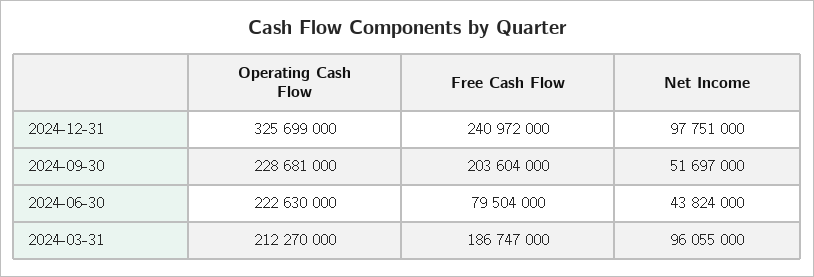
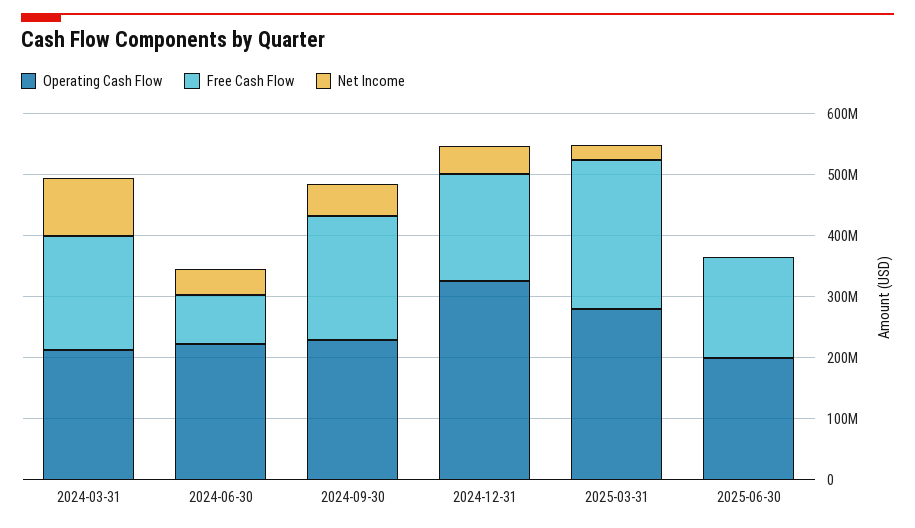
Free Cash Flow, 2024-12-31: 240972000 -> 180000000
Net Income, 2024-12-31: 97751000 -> 40000000
Operating Cash Flow, 2025-03-31: none -> 280000000
Free Cash Flow, 2025-03-31: none -> 240000000
Net Income, 2025-03-31: none -> 20000000
Operating Cash Flow, 2025-06-30: none -> 200000000
Free Cash Flow, 2025-06-30: none -> 160000000
Net Income, 2025-06-30: none -> 0

